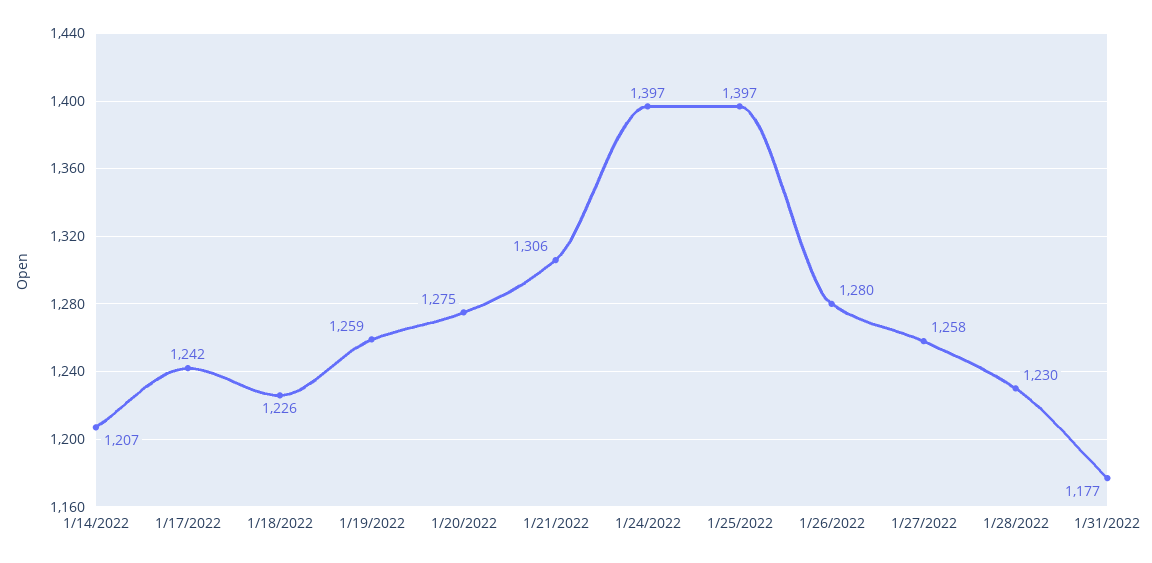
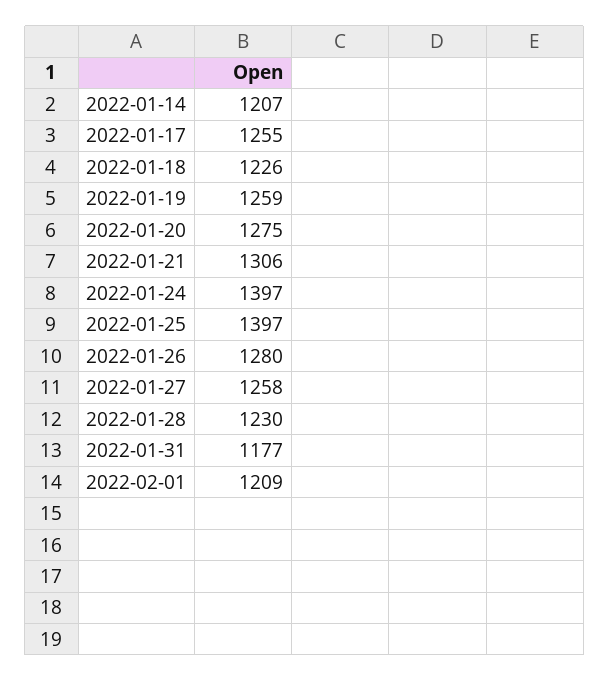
1/17/2022: 1242 -> 1255
2022-02-01: none -> 1209

